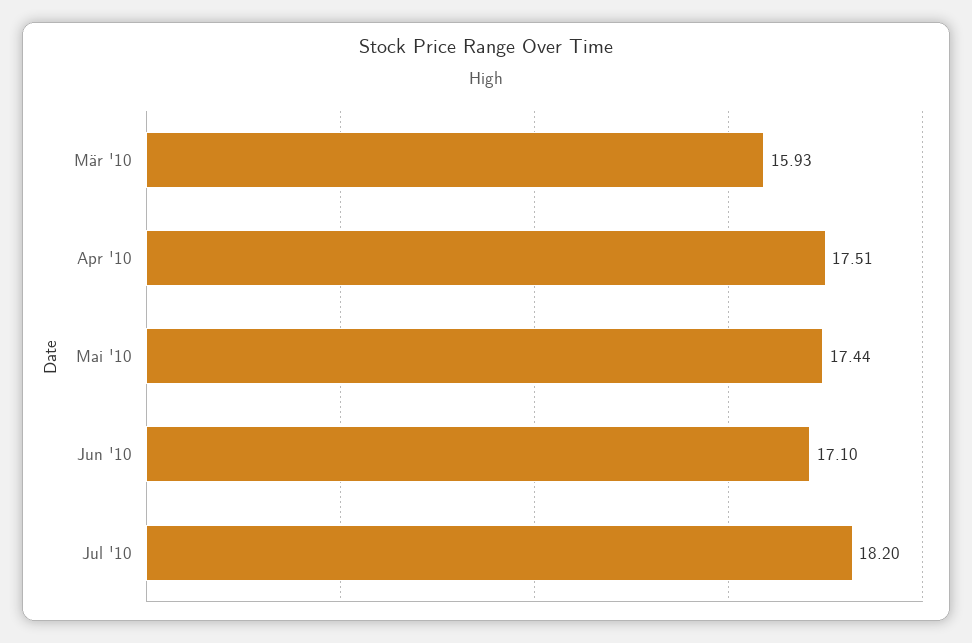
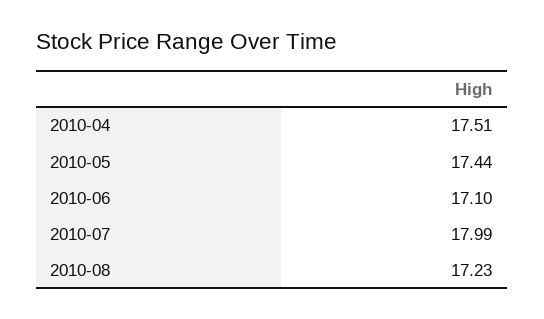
Mär '10: 15.93 -> none
Jul '10: 18.2 -> 17.99
2010-08: none -> 17.23

